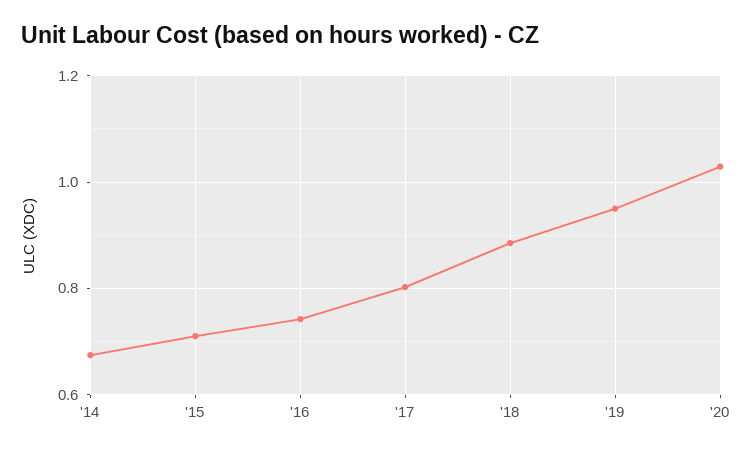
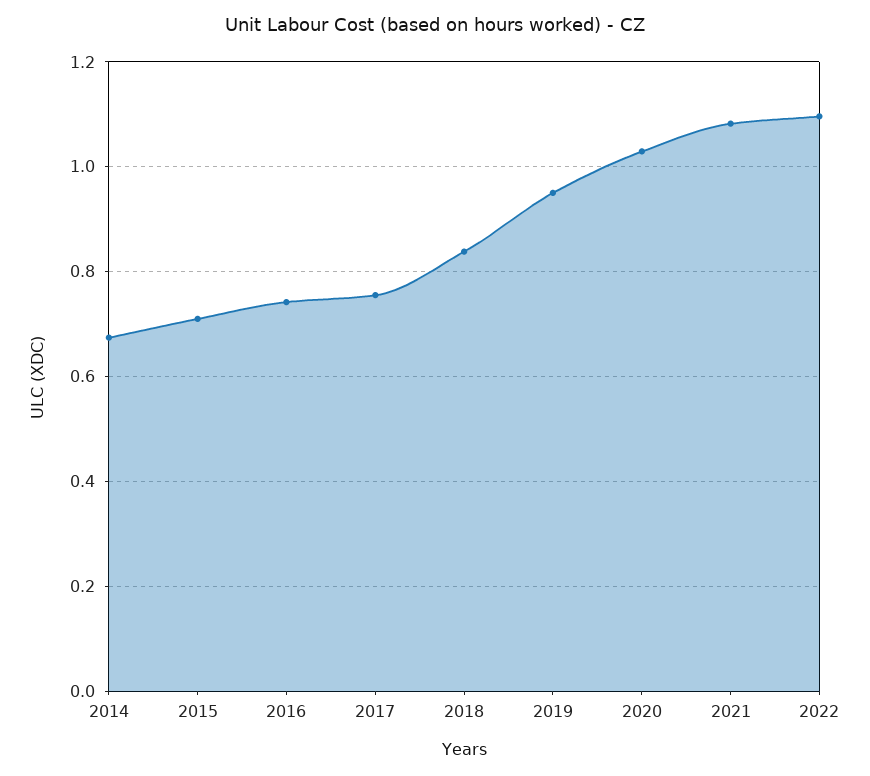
'17: 0.8 -> 0.76
'18: 0.88 -> 0.84
2021: none -> 1.08
2022: none -> 1.1

